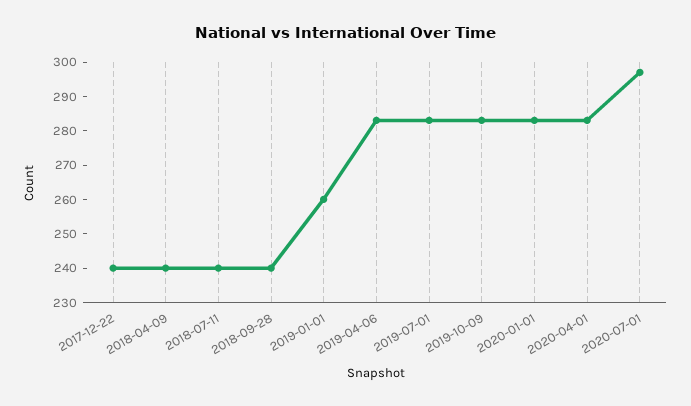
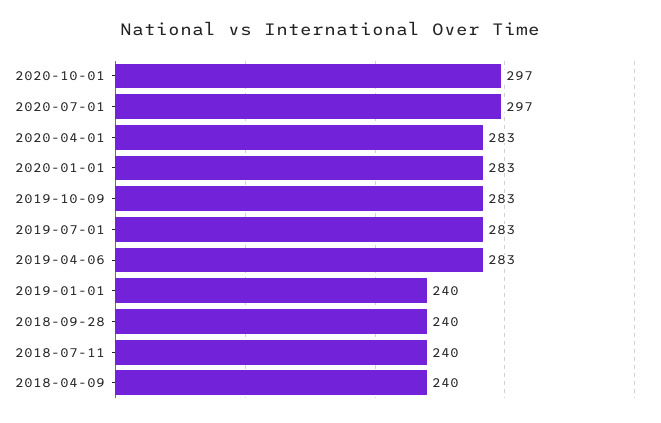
2017-12-22: 240 -> none
2019-01-01: 260 -> 240
2020-10-01: none -> 297

